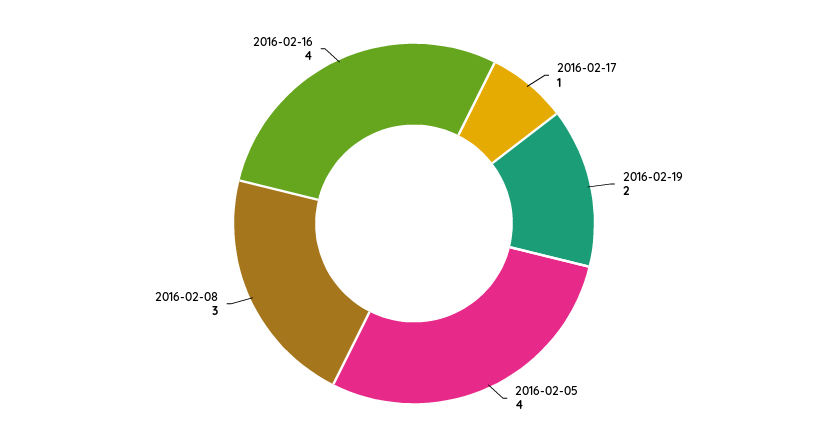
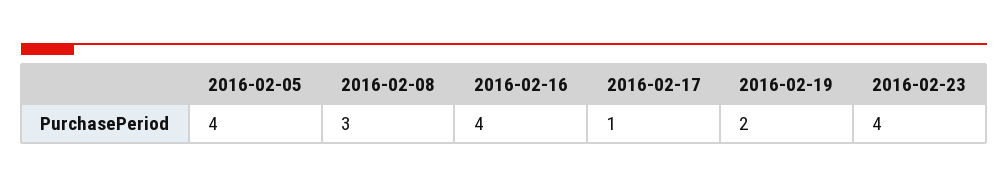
2016-02-23: none -> 4

